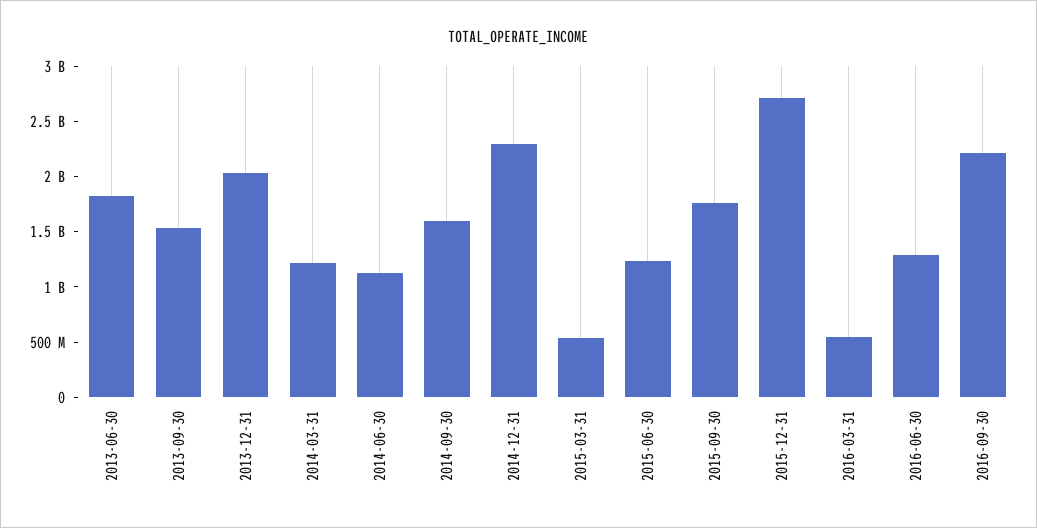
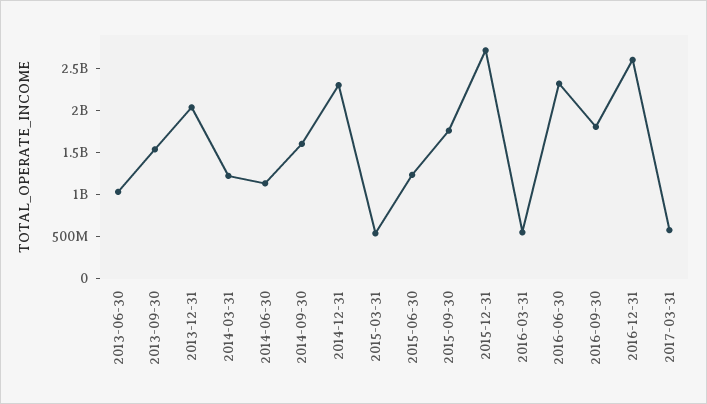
2013-06-30: 1800000000 -> 1000000000
2016-06-30: 1300000000 -> 2300000000
2016-09-30: 2200000000 -> 1800000000
2016-12-31: none -> 2600000000
2017-03-31: none -> 600000000

